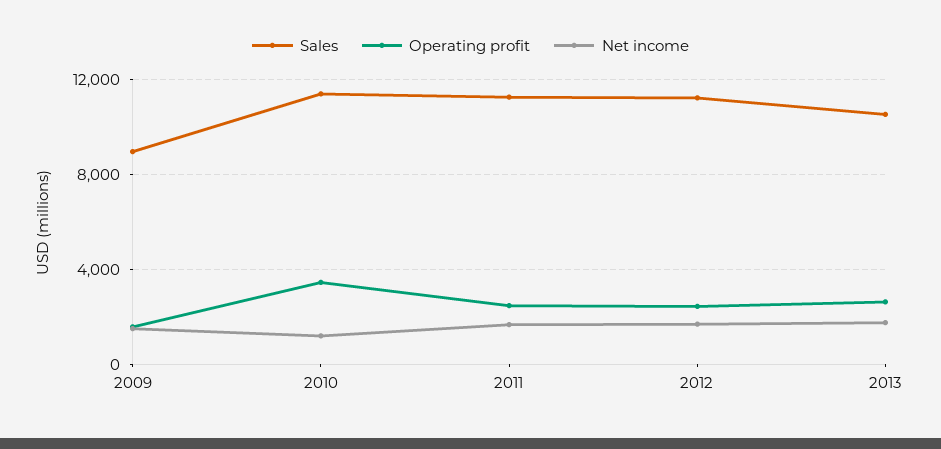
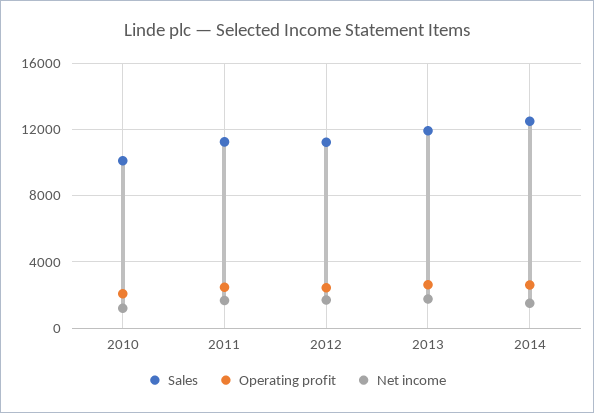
Sales, 2009: 9000 -> none
Operating profit, 2009: 1500 -> none
Net income, 2009: 1500 -> none
Sales, 2010: 11500 -> 10000
Operating profit, 2010: 3500 -> 2000
Sales, 2013: 10500 -> 12000
Sales, 2014: none -> 12500
Operating profit, 2014: none -> 2500
Net income, 2014: none -> 1500

